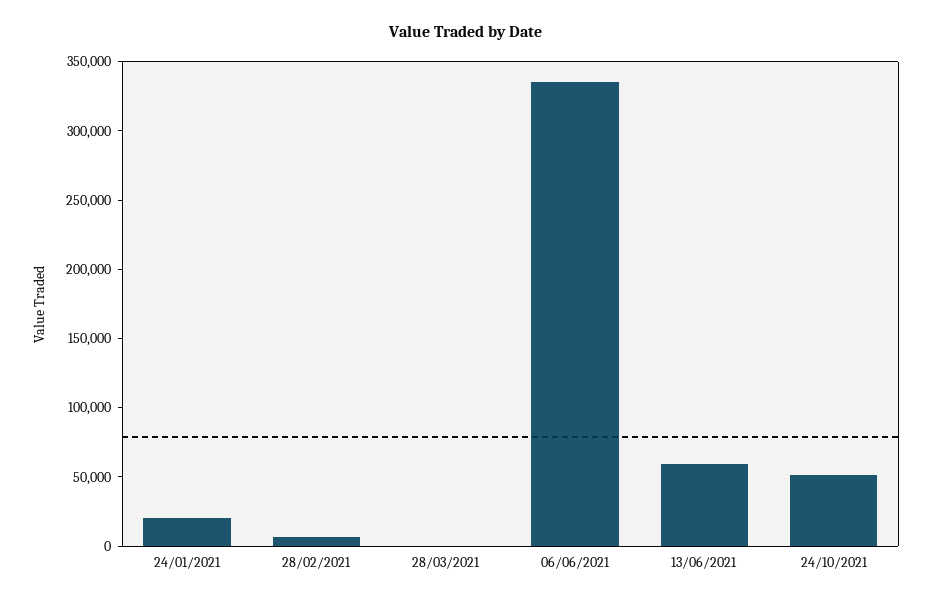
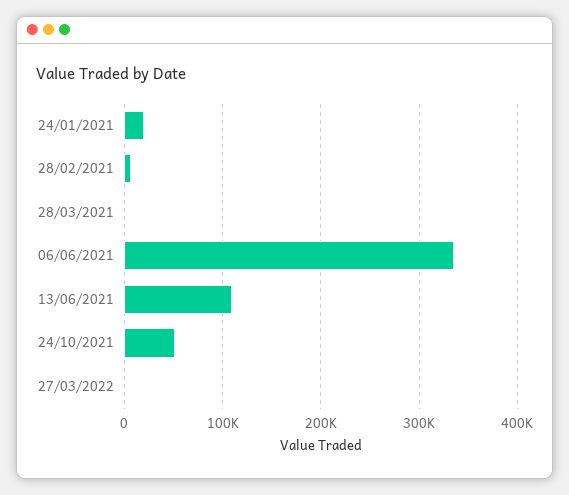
13/06/2021: 60000 -> 110000
27/03/2022: none -> 0

